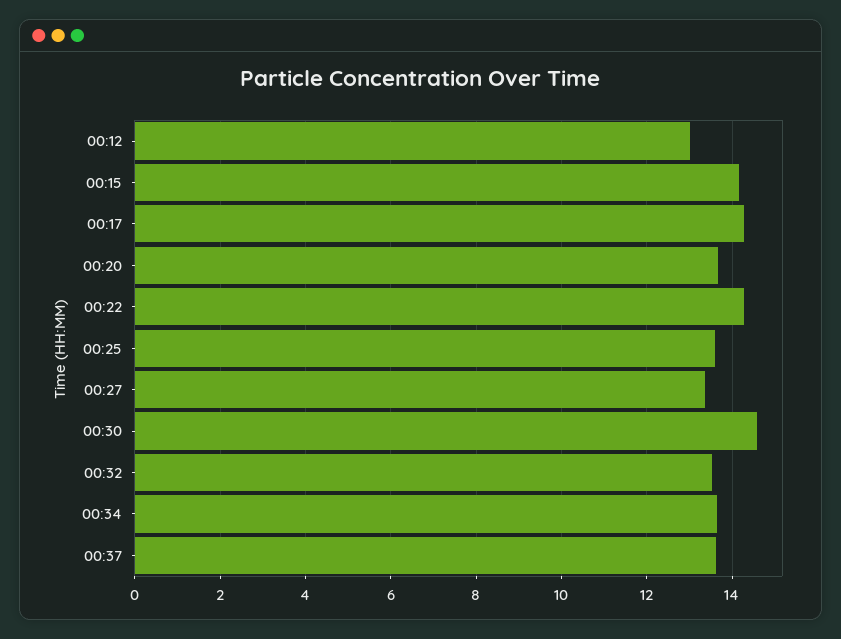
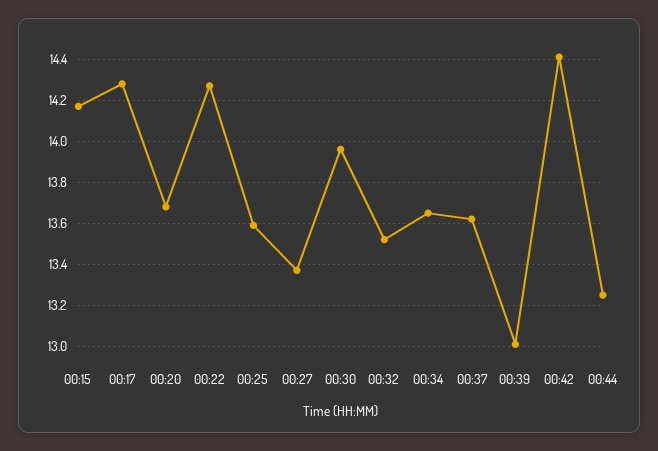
00:12: 13 -> none
00:30: 14.6 -> 13.95
00:39: none -> 13
00:42: none -> 14.4
00:44: none -> 13.25

